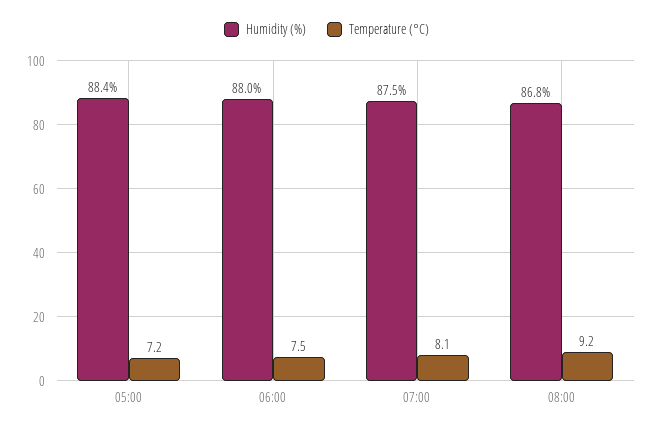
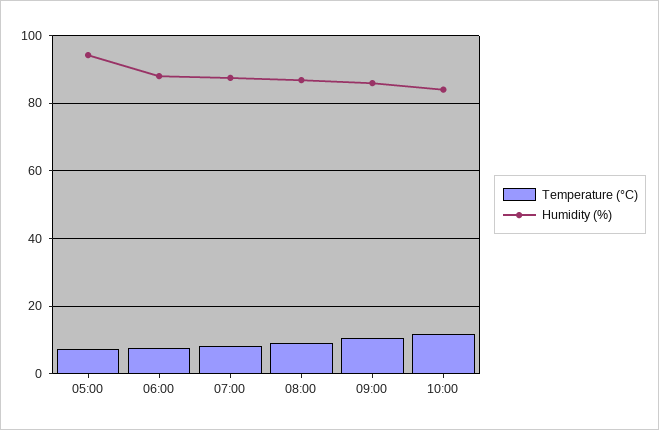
Humidity (%), 05:00: 88.4 -> 94
Temperature (°C), 09:00: none -> 10
Humidity (%), 09:00: none -> 86
Temperature (°C), 10:00: none -> 12
Humidity (%), 10:00: none -> 84

